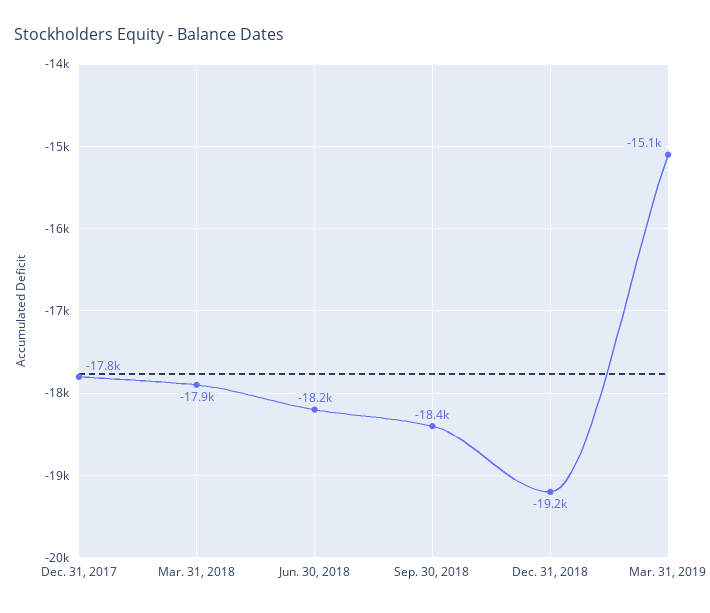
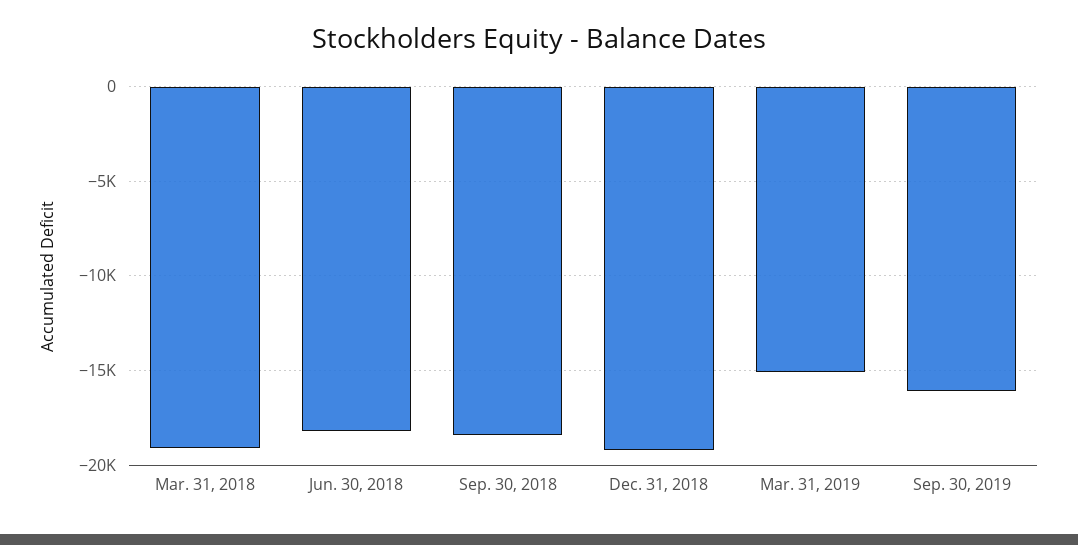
Dec. 31, 2017: -17800 -> none
Mar. 31, 2018: -17900 -> -19000
Sep. 30, 2019: none -> -16000

